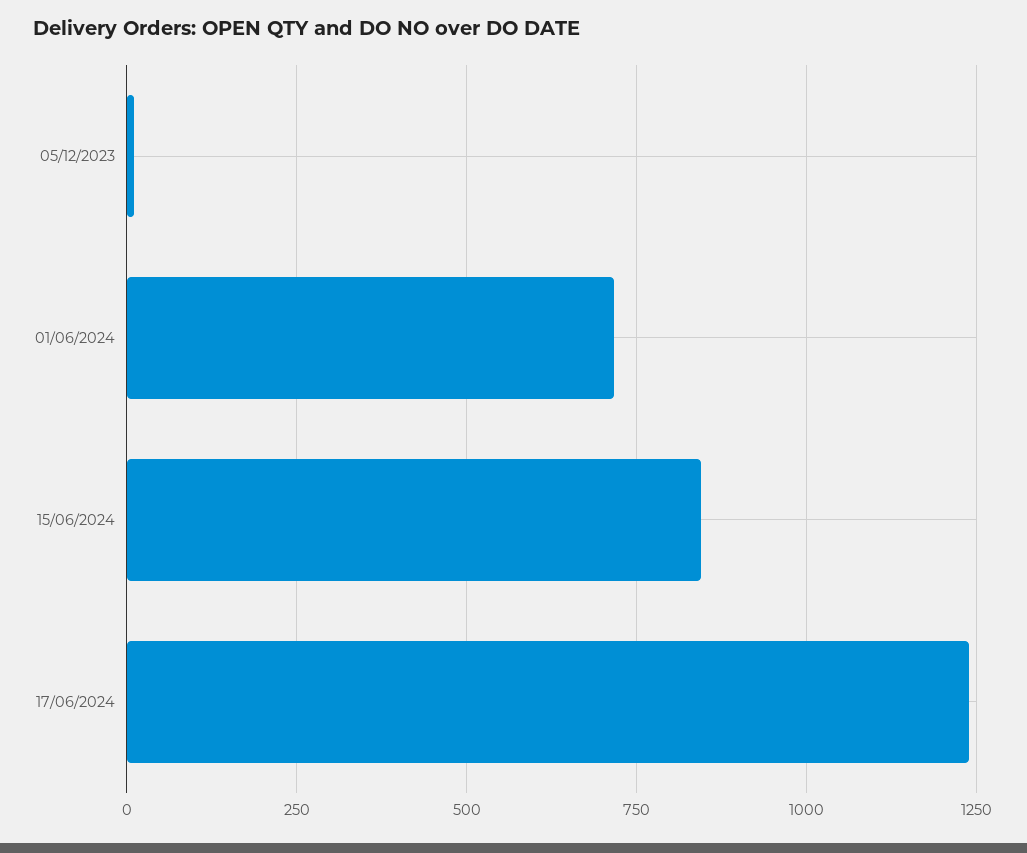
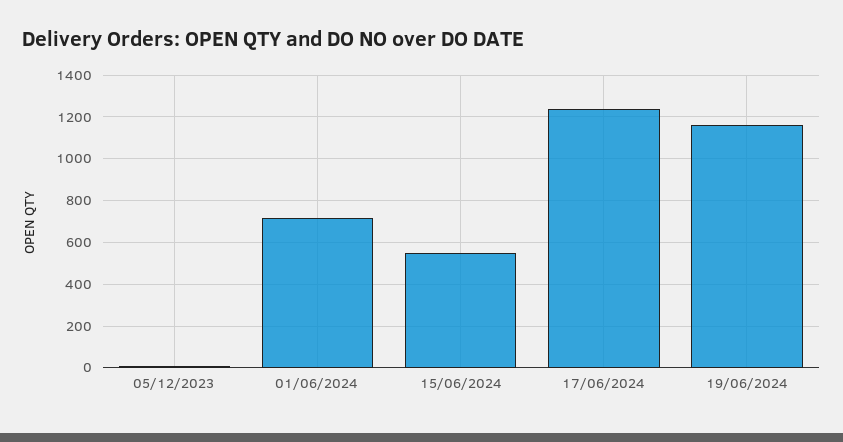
15/06/2024: 850 -> 550
19/06/2024: none -> 1150

